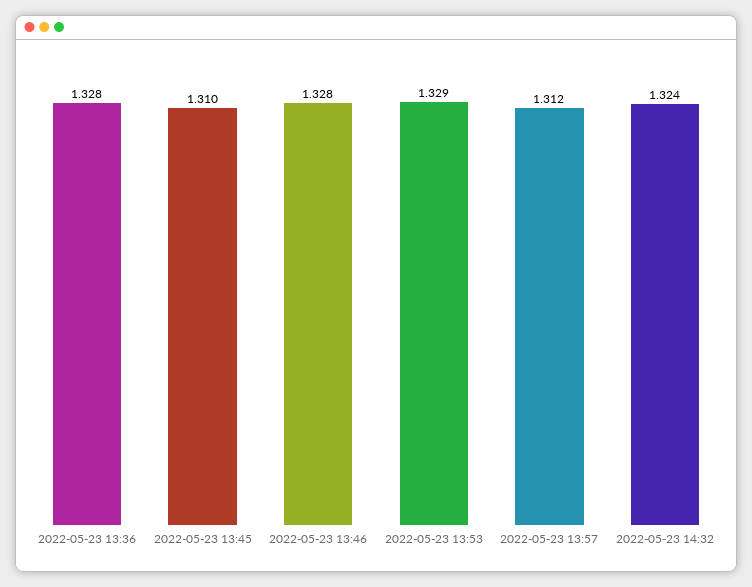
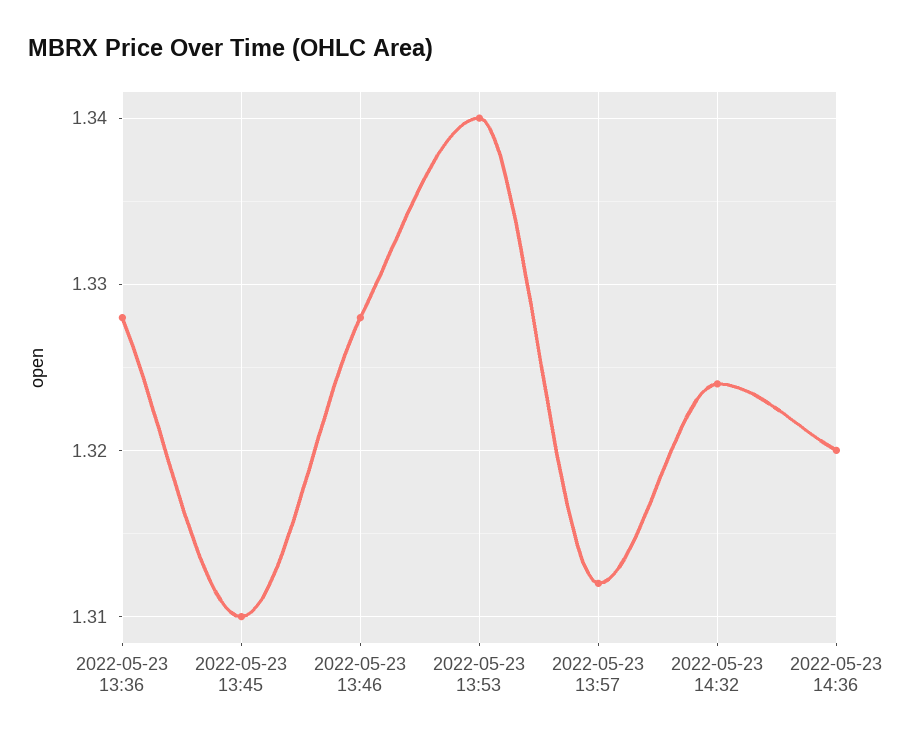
2022-05-23 13:53: 1.329 -> 1.34
2022-05-23 14:36: none -> 1.32

